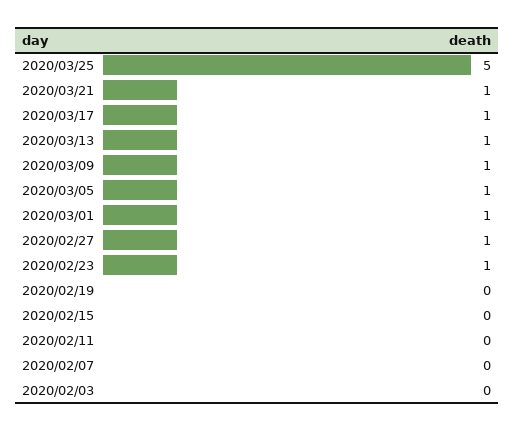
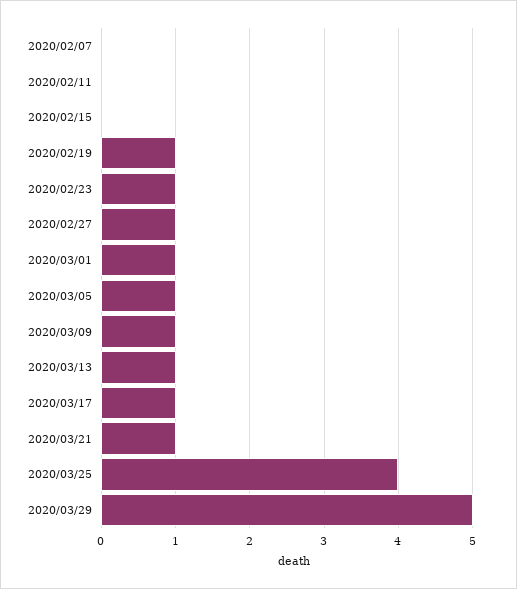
2020/03/25: 5 -> 4
2020/02/19: 0 -> 1
2020/02/03: 0 -> none
2020/03/29: none -> 5

